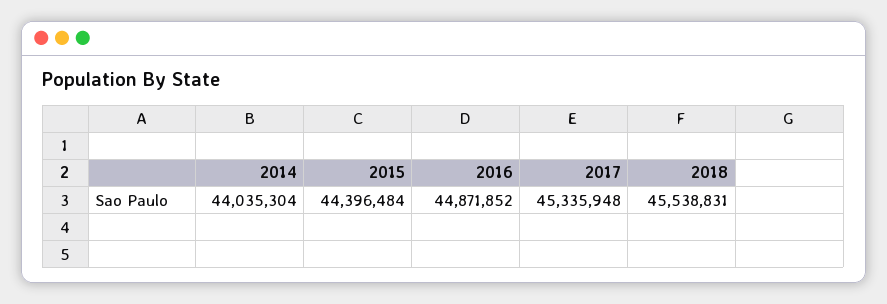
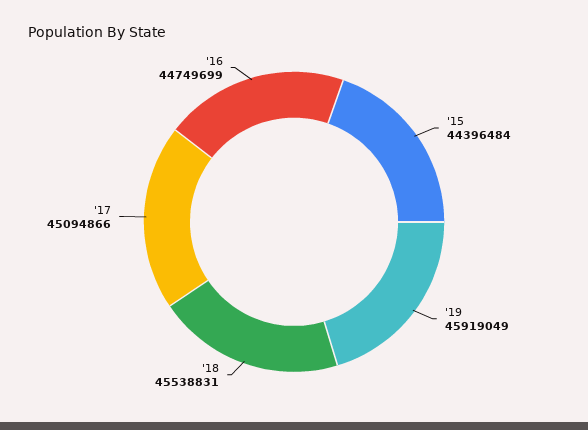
2014: 44035304 -> none
2016: 44871852 -> 44749699
2017: 45335948 -> 45094866
'19: none -> 45919049

